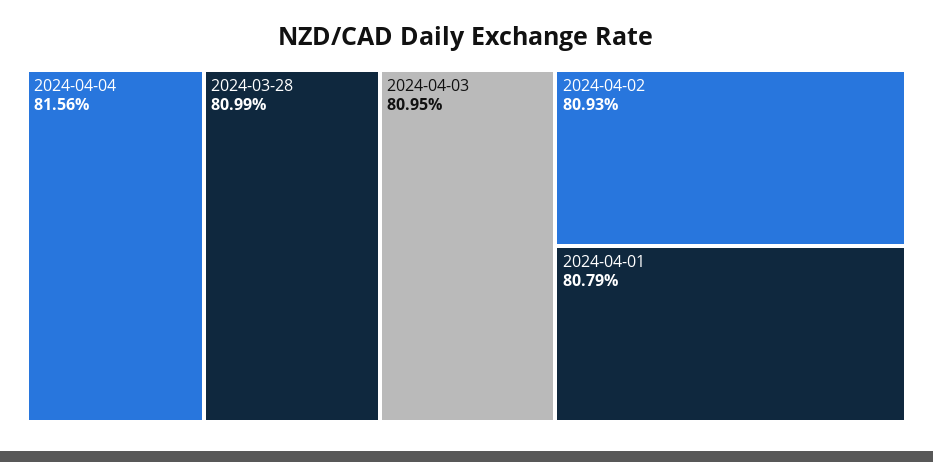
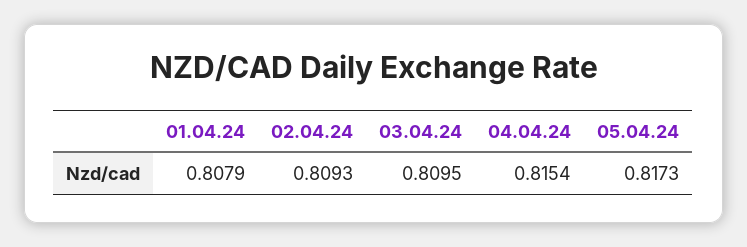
2024-04-04: 0.8156 -> 0.8154
2024-03-28: 0.8099 -> none
05.04.24: none -> 0.8173

